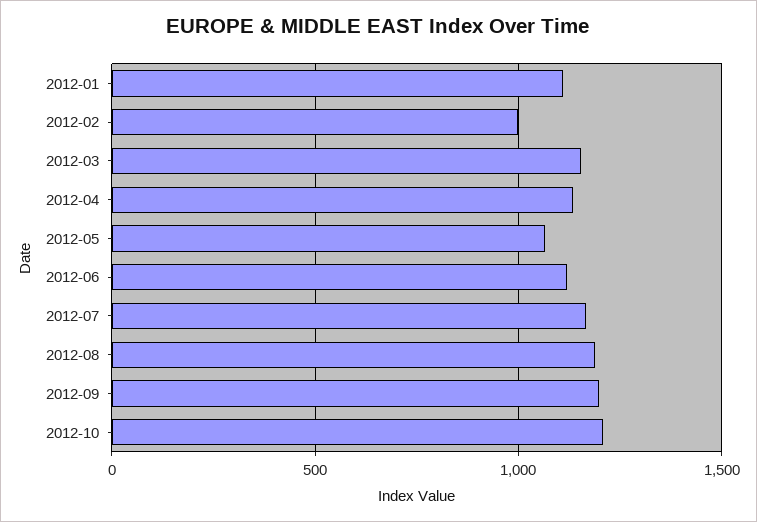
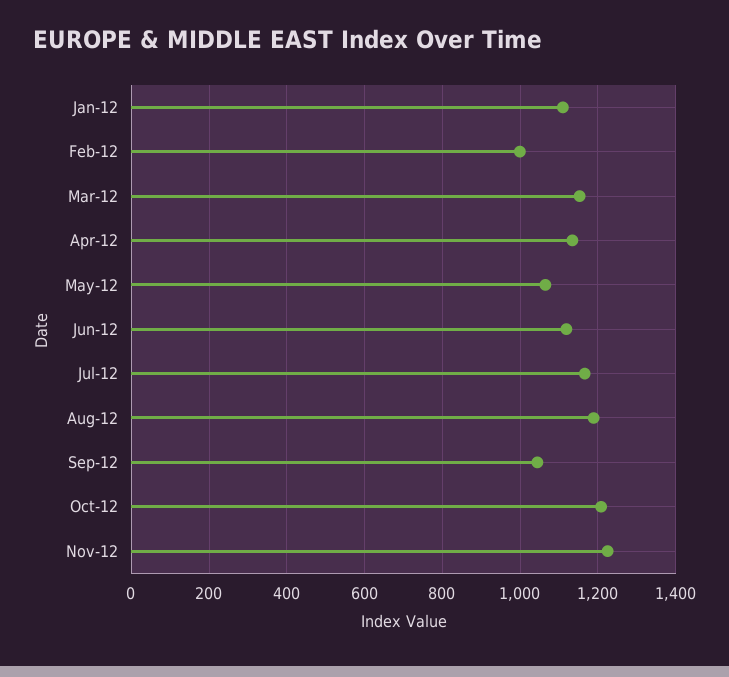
2012-09: 1200 -> 1040
Nov-12: none -> 1220

